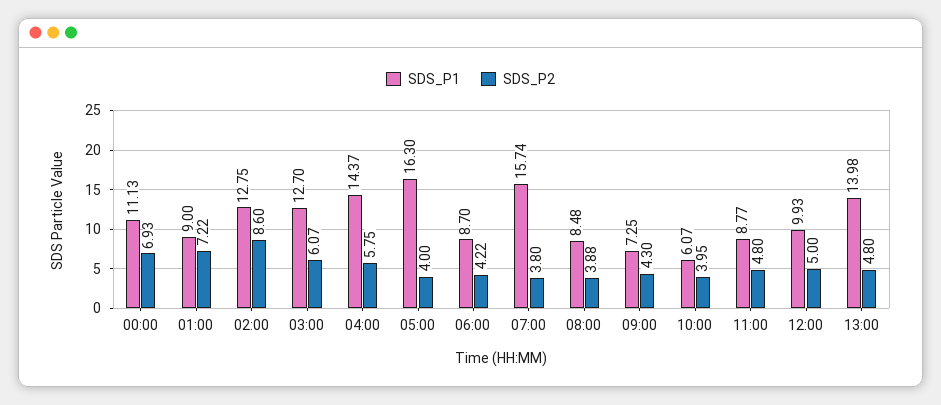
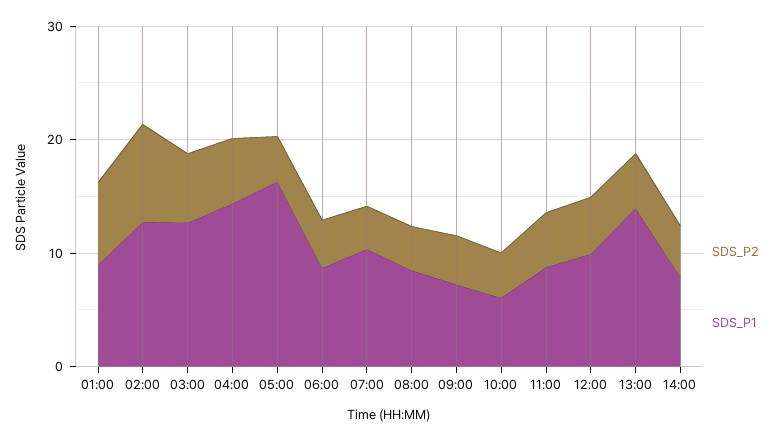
SDS_P1, 00:00: 11.13 -> none
SDS_P2, 00:00: 6.93 -> none
SDS_P1, 07:00: 15.74 -> 10
SDS_P2, 14:00: none -> 4
SDS_P1, 14:00: none -> 8

